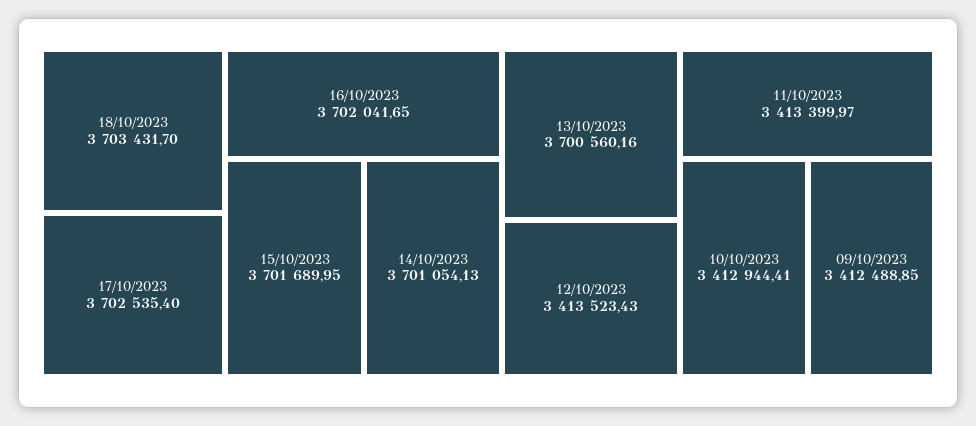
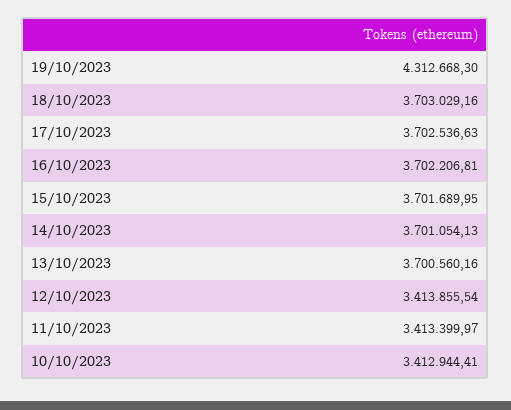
18/10/2023: 3703431.7 -> 3703029.16
17/10/2023: 3702535.4 -> 3702536.63
16/10/2023: 3702041.65 -> 3702206.81
12/10/2023: 3413523.43 -> 3413855.54
09/10/2023: 3412488.85 -> none
19/10/2023: none -> 4312668.3

